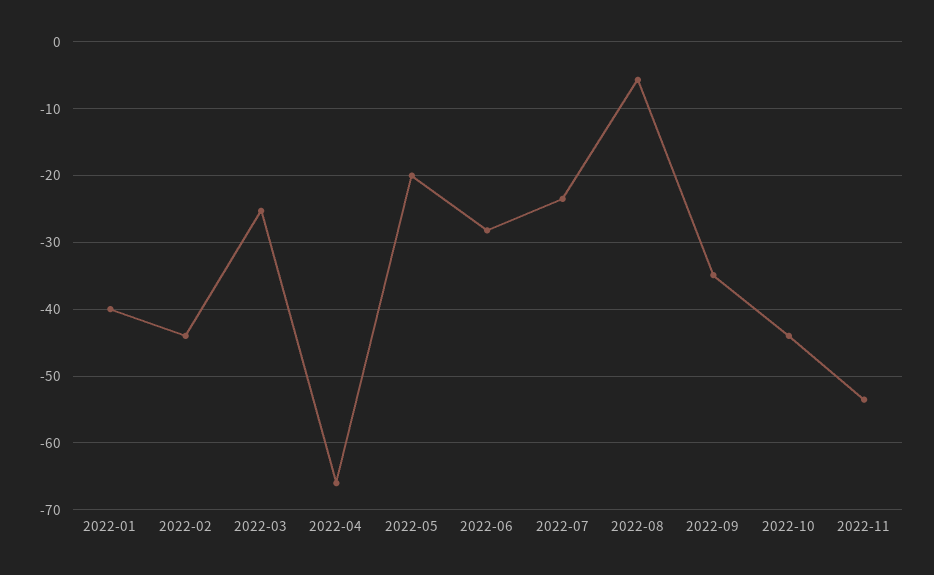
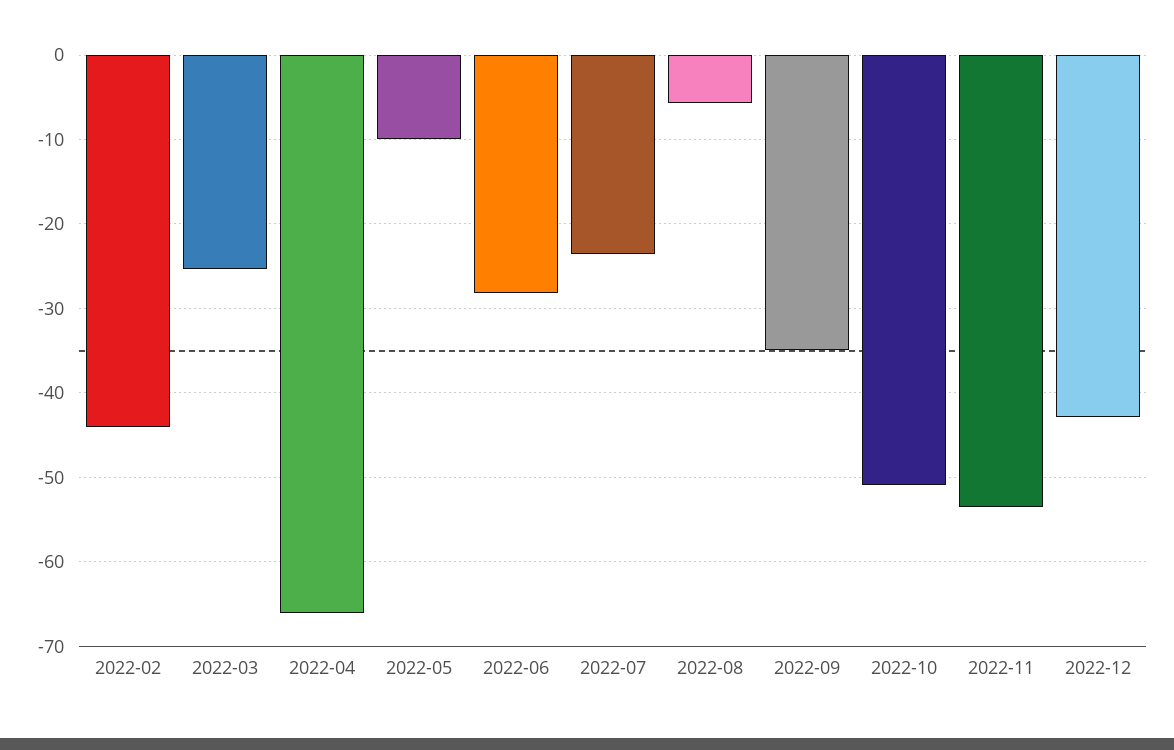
2022-01: -40 -> none
2022-05: -20 -> -10
2022-10: -44 -> -51
2022-12: none -> -43

